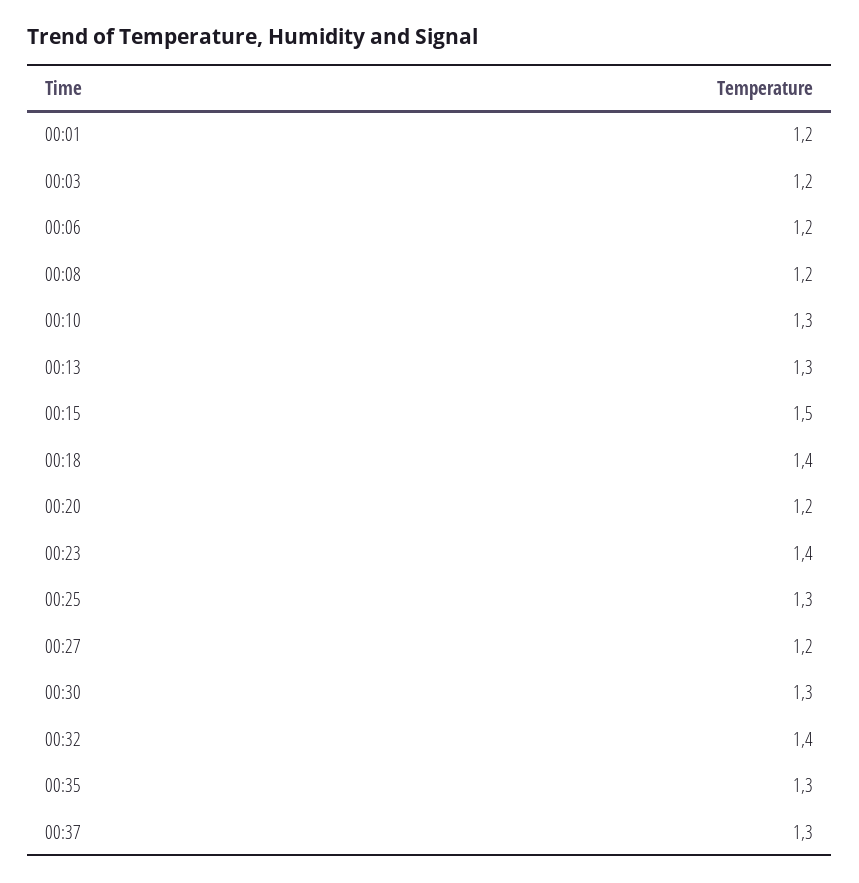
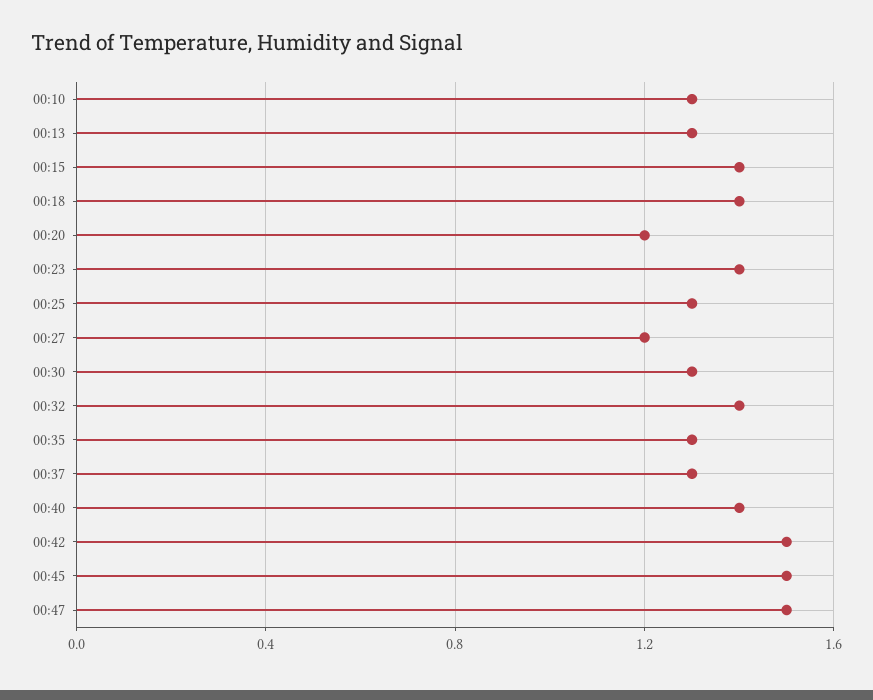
00:01: 1.2 -> none
00:03: 1.2 -> none
00:06: 1.2 -> none
00:08: 1.2 -> none
00:15: 1.5 -> 1.4
00:40: none -> 1.4
00:42: none -> 1.5
00:45: none -> 1.5
00:47: none -> 1.5

